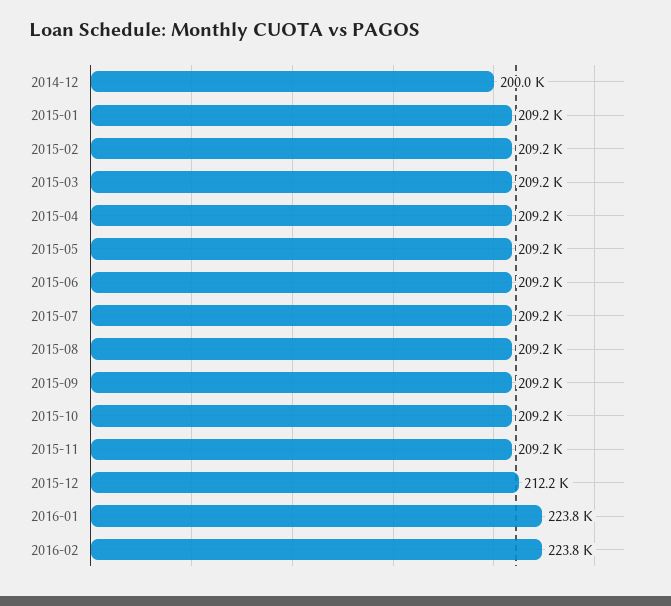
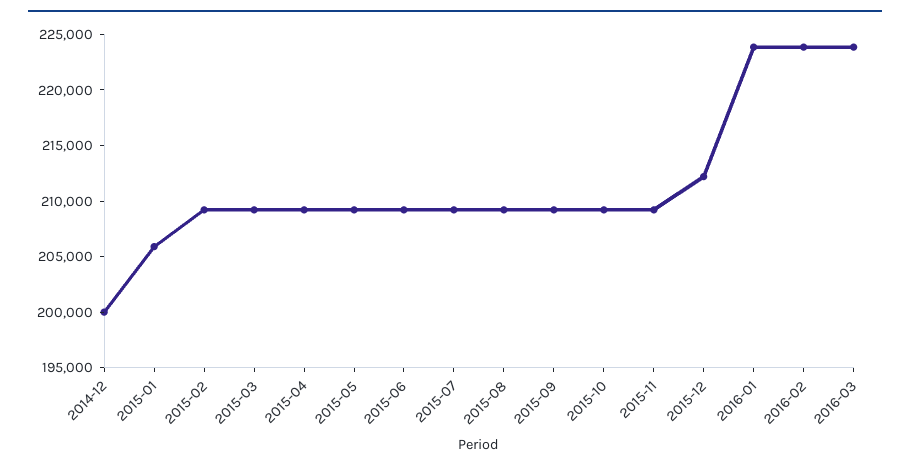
2015-01: 209200 -> 206000
2016-03: none -> 224000

